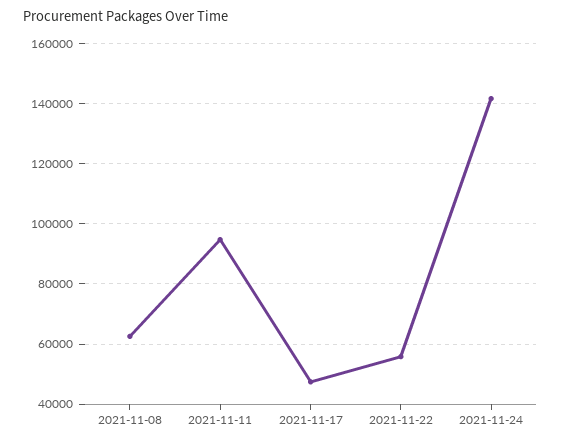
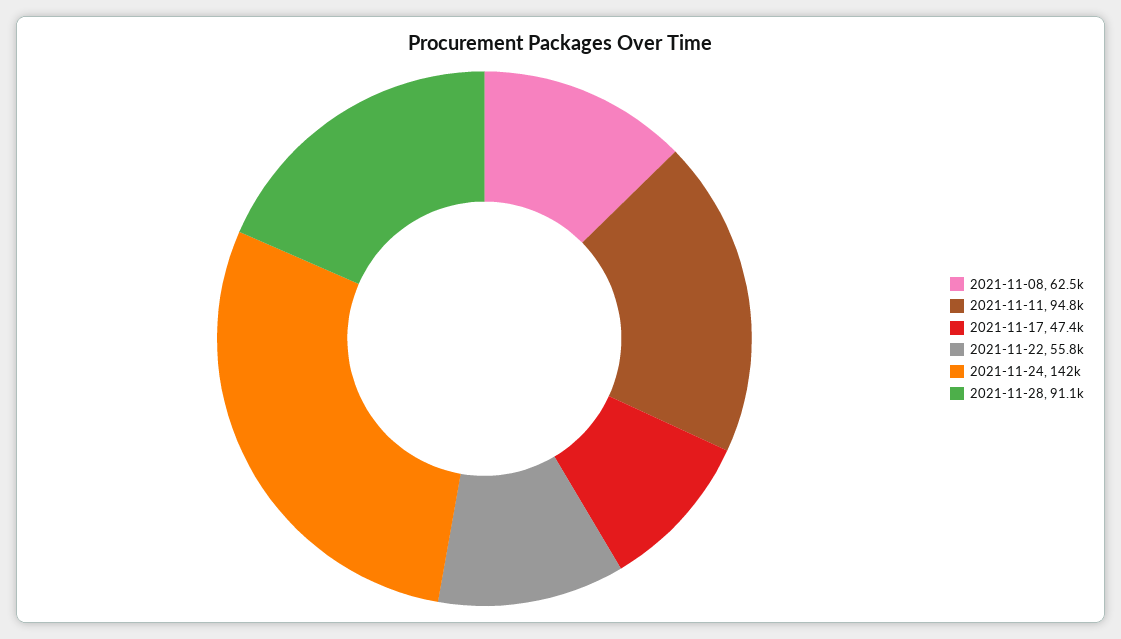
2021-11-28: none -> 91100

